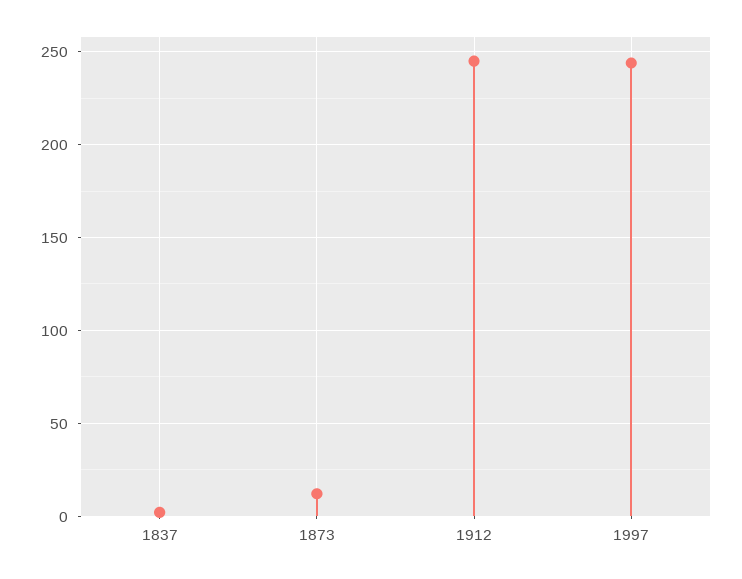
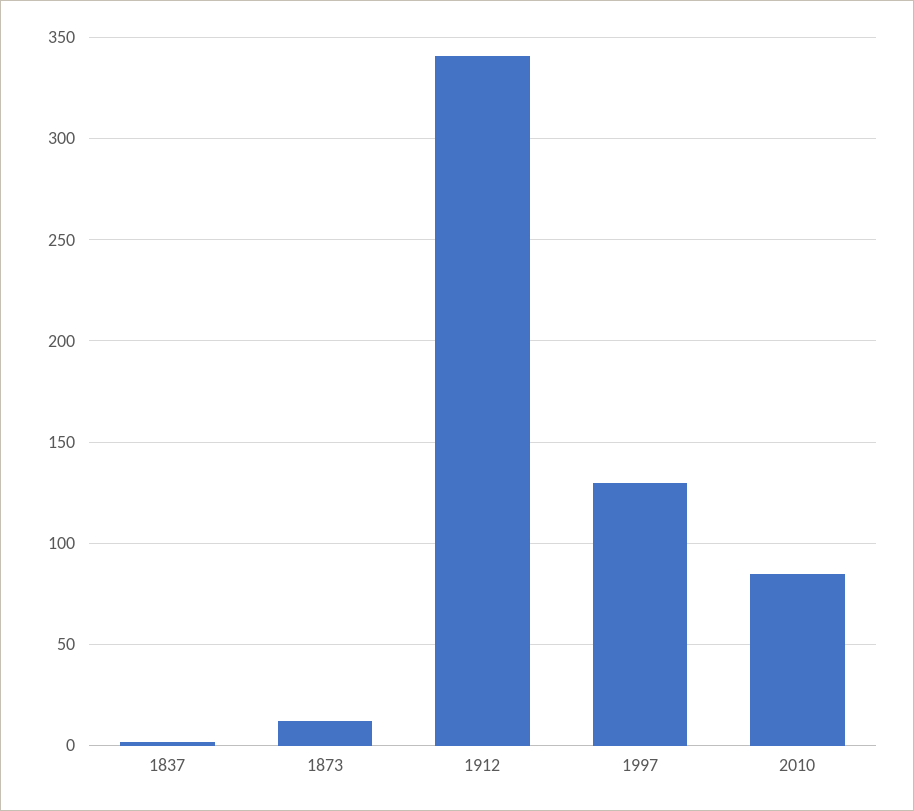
1912: 245 -> 340
1997: 245 -> 130
2010: none -> 85

